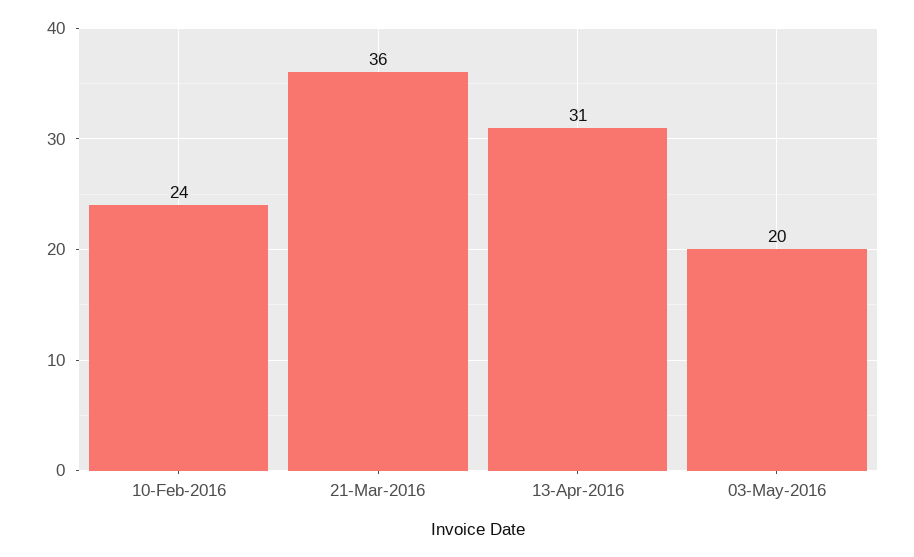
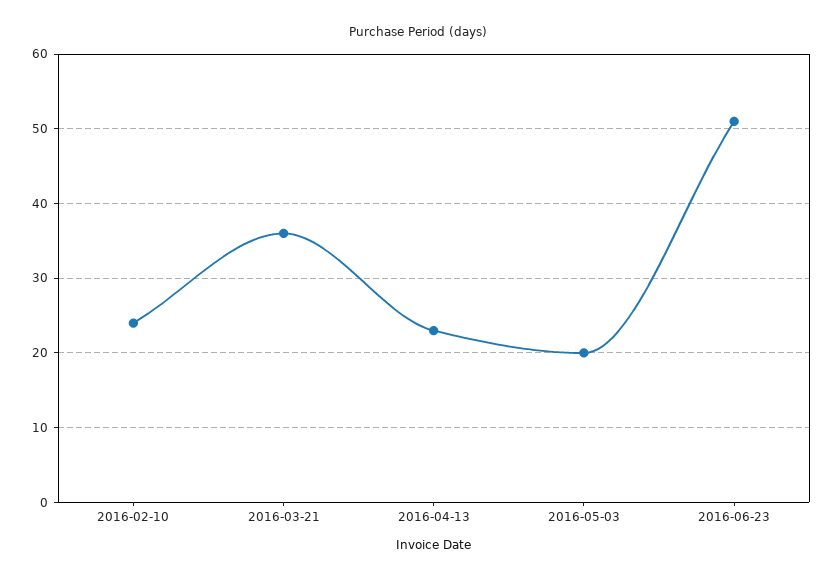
13-Apr-2016: 31 -> 23
2016-06-23: none -> 51

